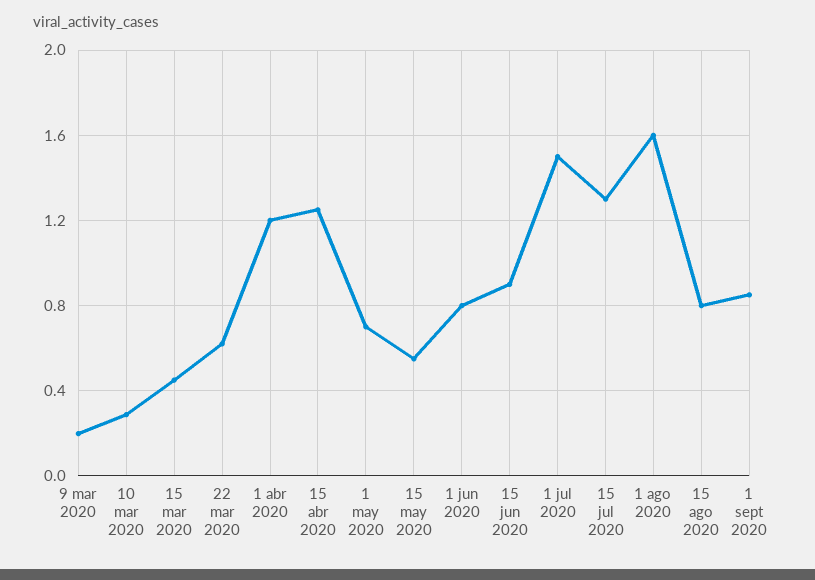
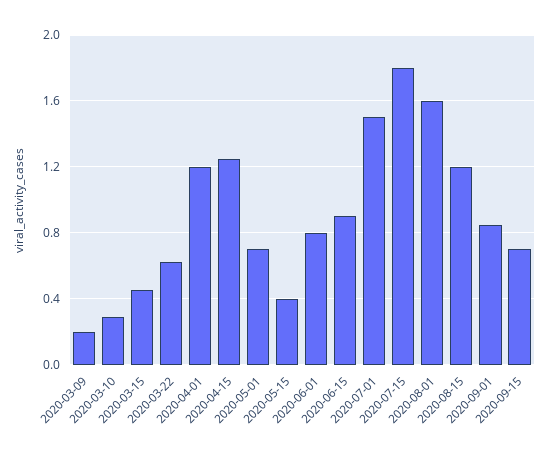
15 may 2020: 0.55 -> 0.4
15 jul 2020: 1.3 -> 1.8
15 ago 2020: 0.8 -> 1.2
2020-09-15: none -> 0.7

